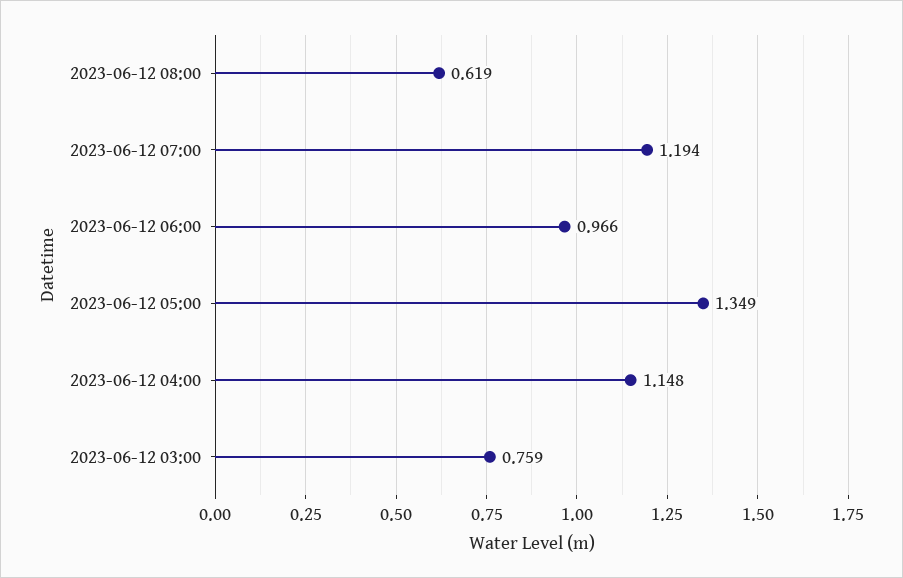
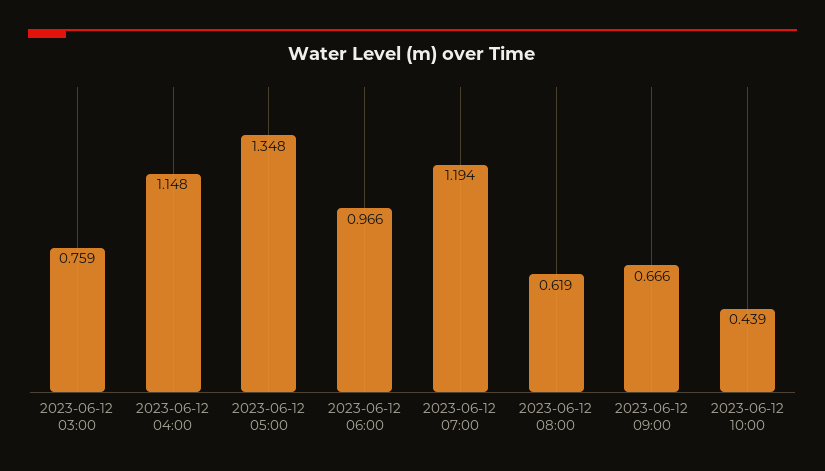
2023-06-12 05:00: 1.349 -> 1.348
2023-06-12 09:00: none -> 0.666
2023-06-12 10:00: none -> 0.439

